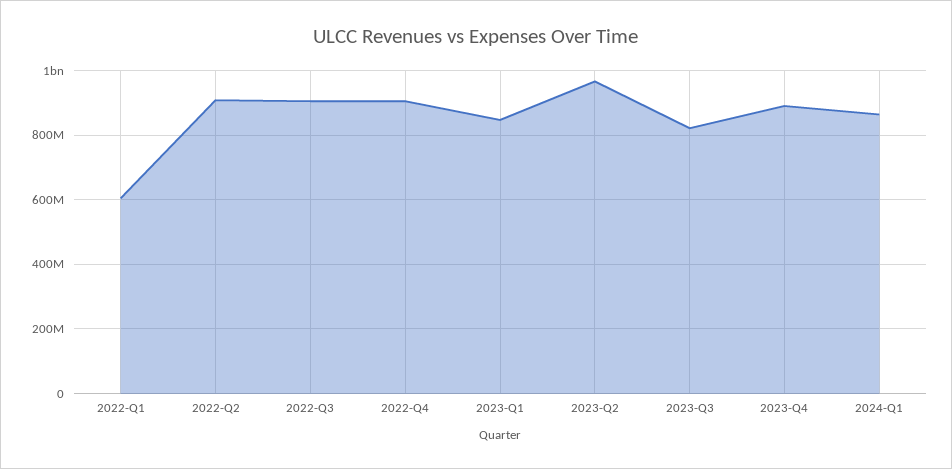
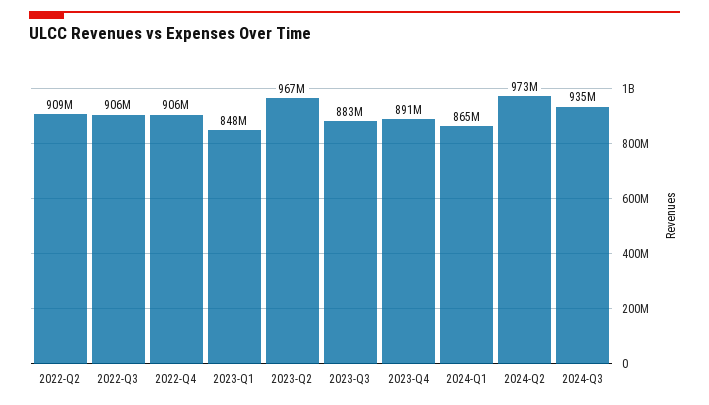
2022-Q1: 600000000 -> none
2023-Q3: 820000000 -> 883000000
2024-Q2: none -> 973000000
2024-Q3: none -> 935000000

